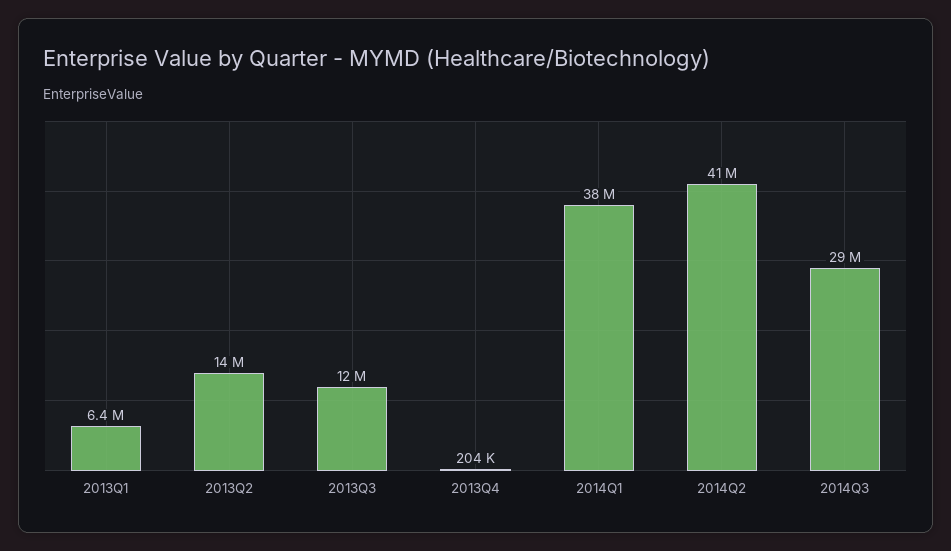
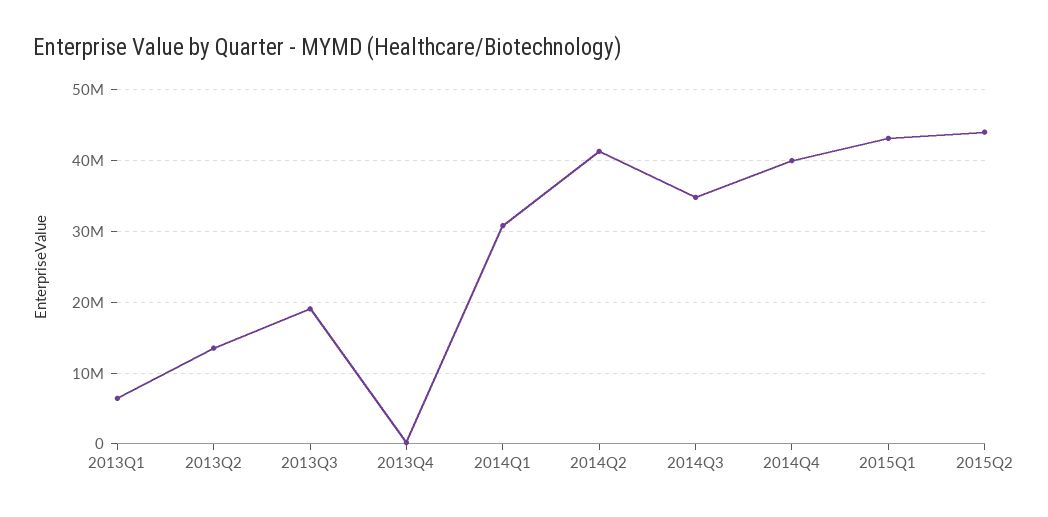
2013Q3: 12000000 -> 19000000
2014Q1: 38000000 -> 31000000
2014Q3: 29000000 -> 35000000
2014Q4: none -> 40000000
2015Q1: none -> 43000000
2015Q2: none -> 44000000

